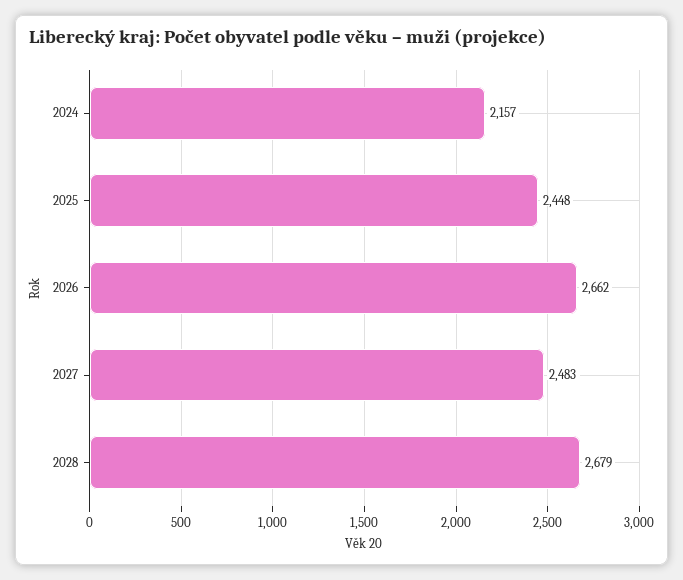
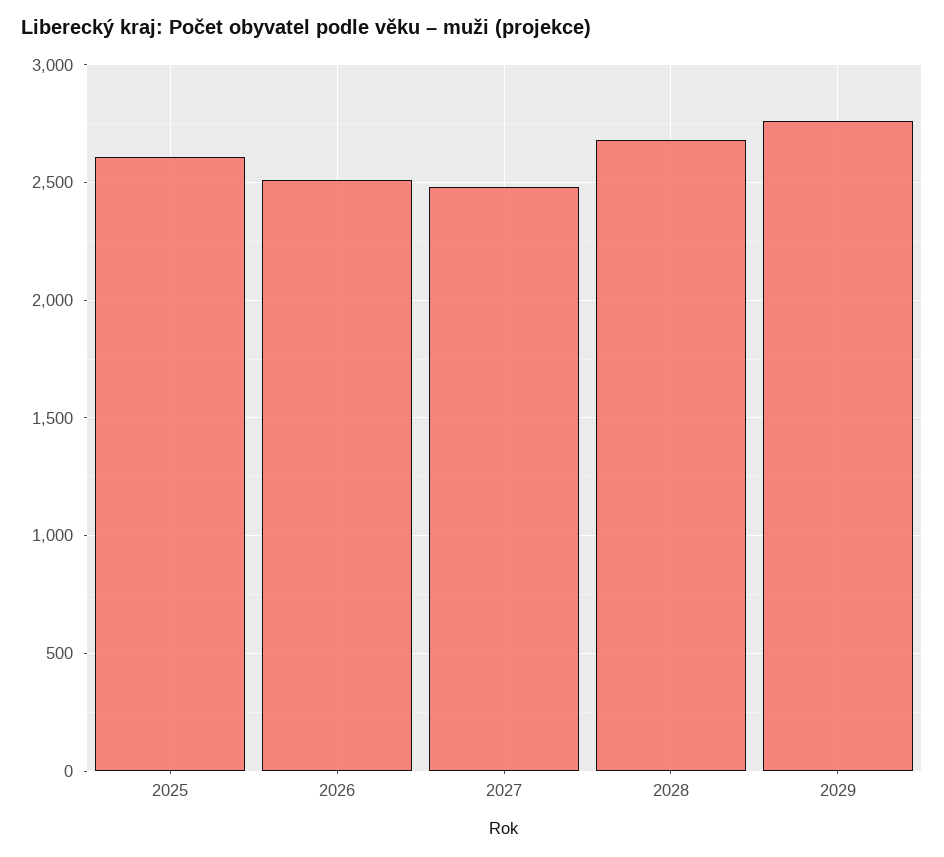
2024: 2157 -> none
2025: 2448 -> 2600
2026: 2662 -> 2500
2029: none -> 2750

